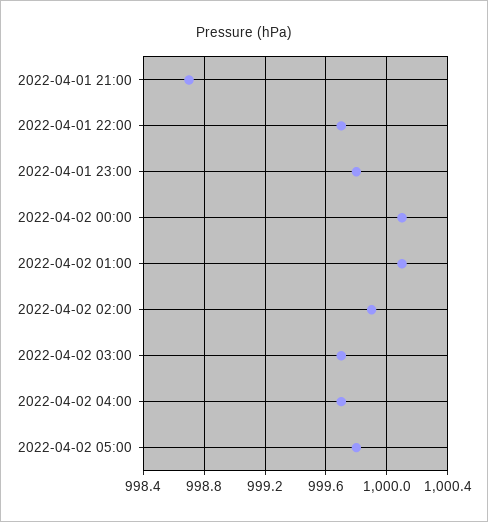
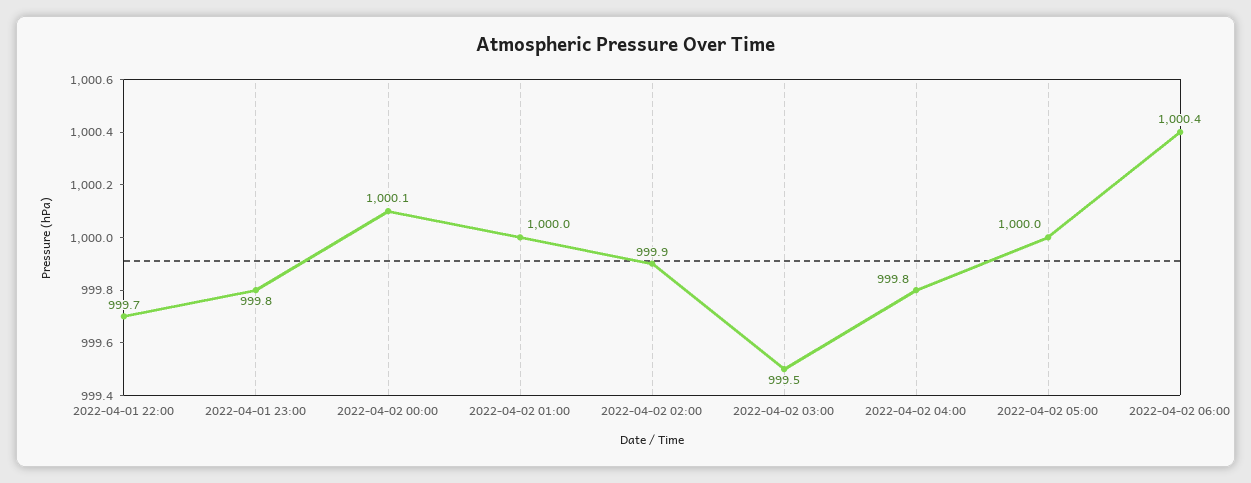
2022-04-01 21:00: 998.7 -> none
2022-04-02 01:00: 1000.1 -> 1000
2022-04-02 03:00: 999.7 -> 999.5
2022-04-02 04:00: 999.7 -> 999.8
2022-04-02 05:00: 999.8 -> 1000
2022-04-02 06:00: none -> 1000.4

